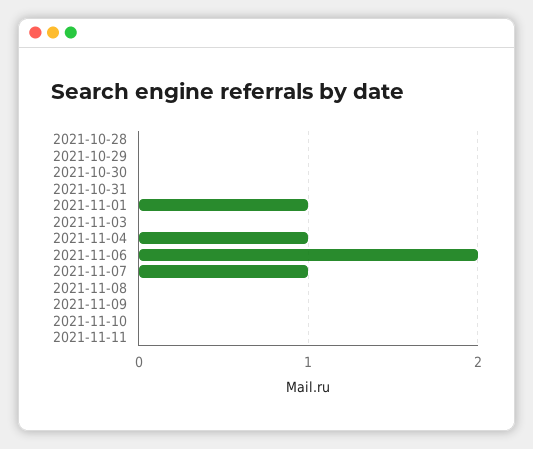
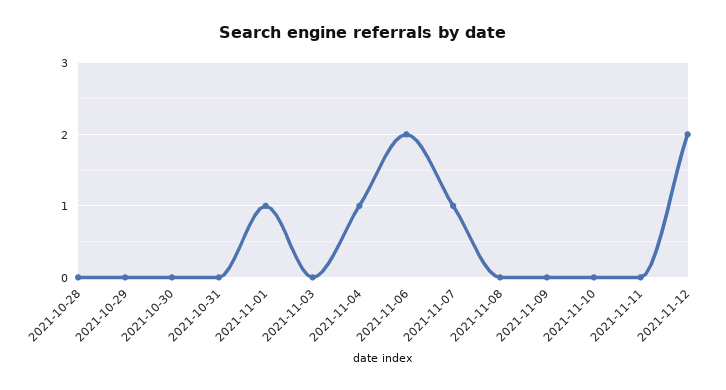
2021-11-12: none -> 2

